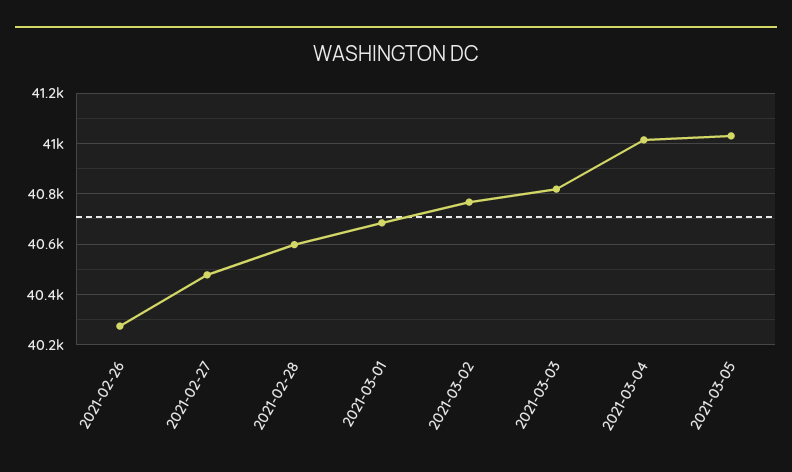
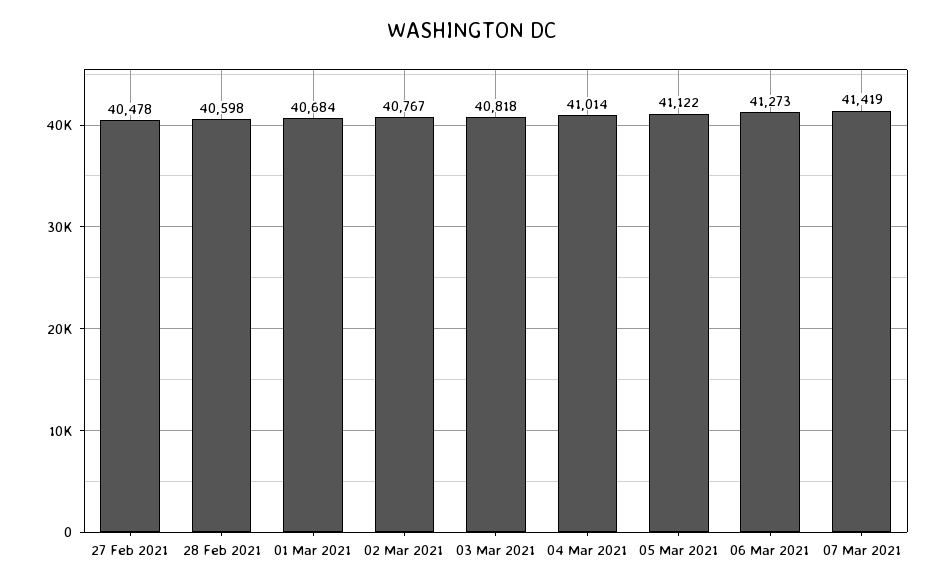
2021-02-26: 40275 -> none
2021-03-05: 41025 -> 41122
06 Mar 2021: none -> 41273
07 Mar 2021: none -> 41419

